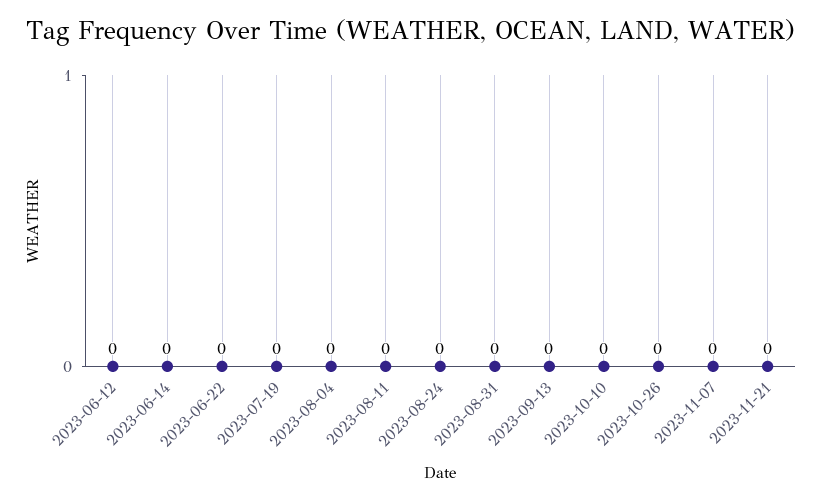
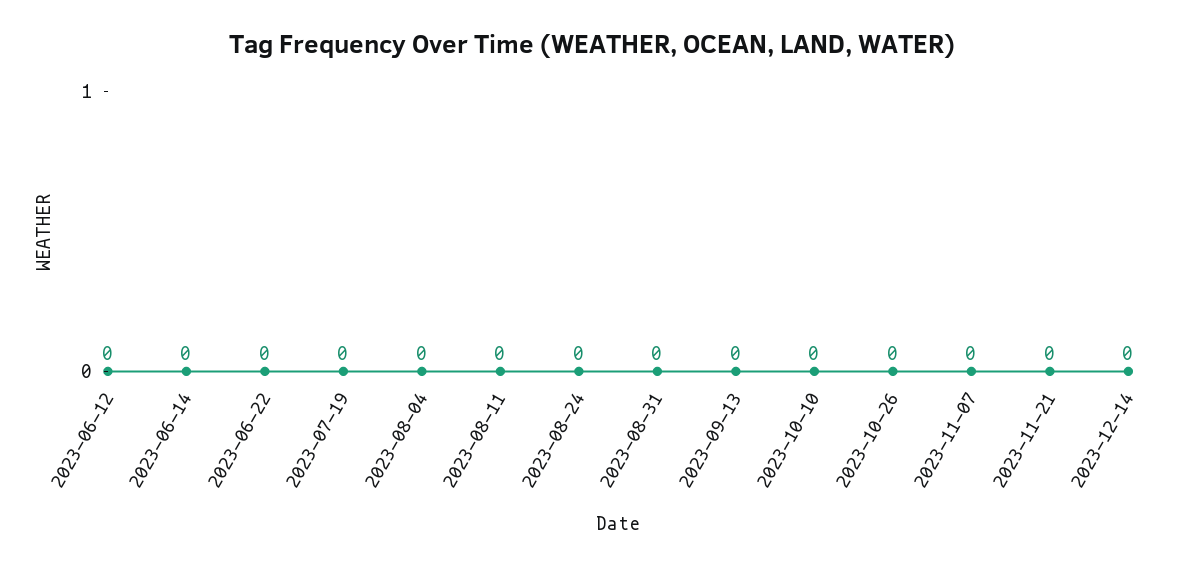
2023-12-14: none -> 0

